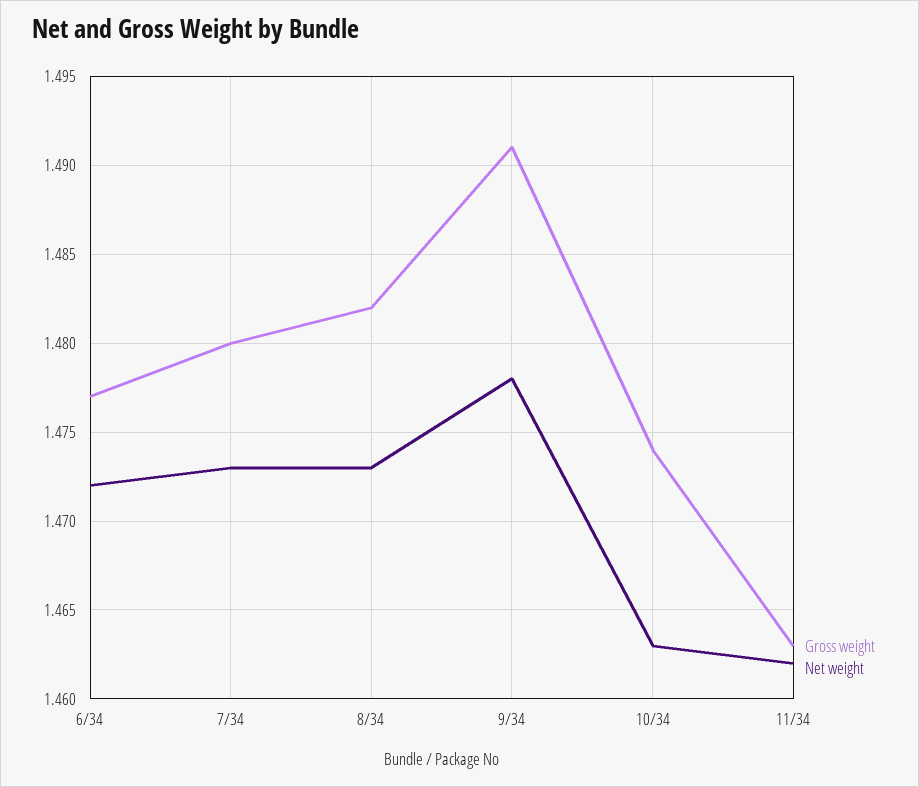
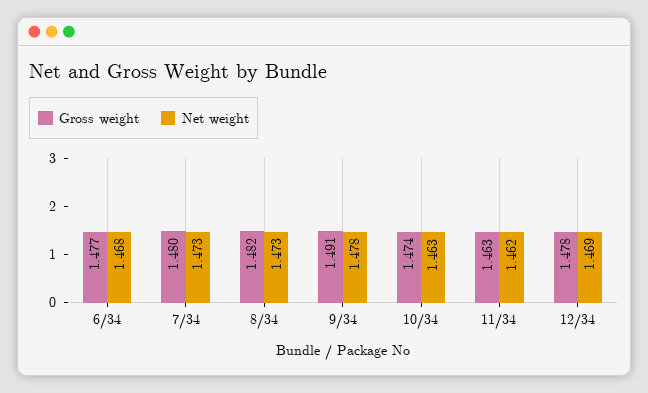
Net weight, 6/34: 1.472 -> 1.468
Gross weight, 12/34: none -> 1.478
Net weight, 12/34: none -> 1.469

